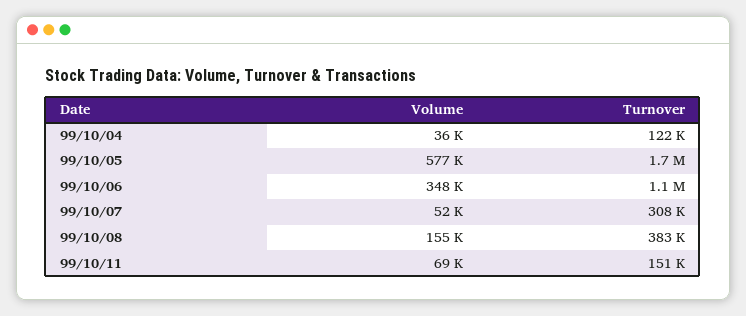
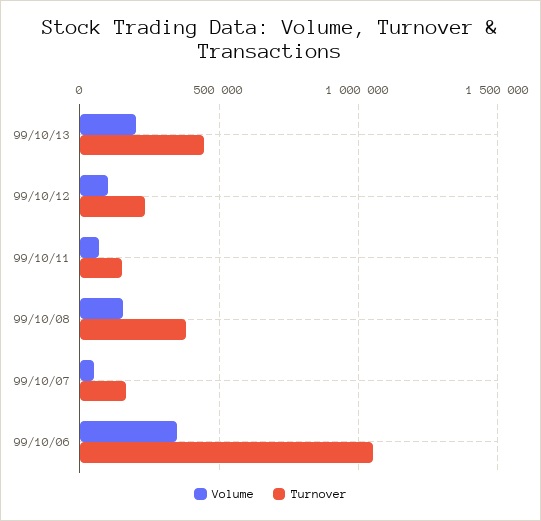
Volume, 99/10/04: 36000 -> none
Turnover, 99/10/04: 122000 -> none
Volume, 99/10/05: 577000 -> none
Turnover, 99/10/05: 1700000 -> none
Turnover, 99/10/07: 308000 -> 150000
Volume, 99/10/13: none -> 200000
Turnover, 99/10/13: none -> 450000
Volume, 99/10/12: none -> 100000
Turnover, 99/10/12: none -> 250000

